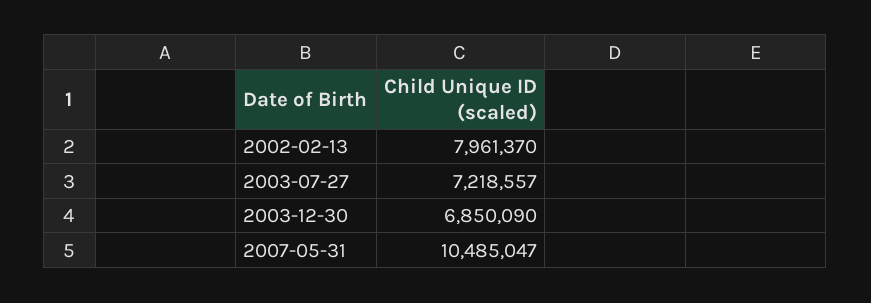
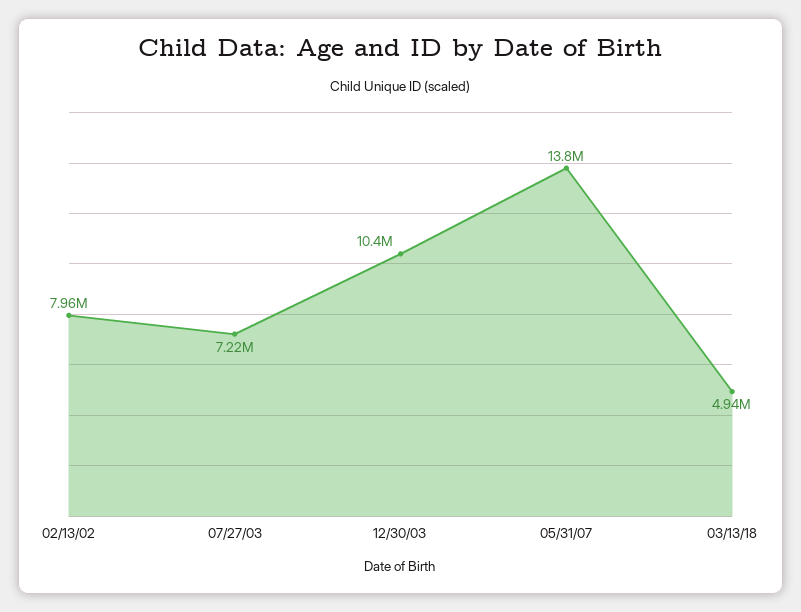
2003-12-30: 6850090 -> 10400000
2007-05-31: 10485047 -> 13800000
03/13/18: none -> 4940000

